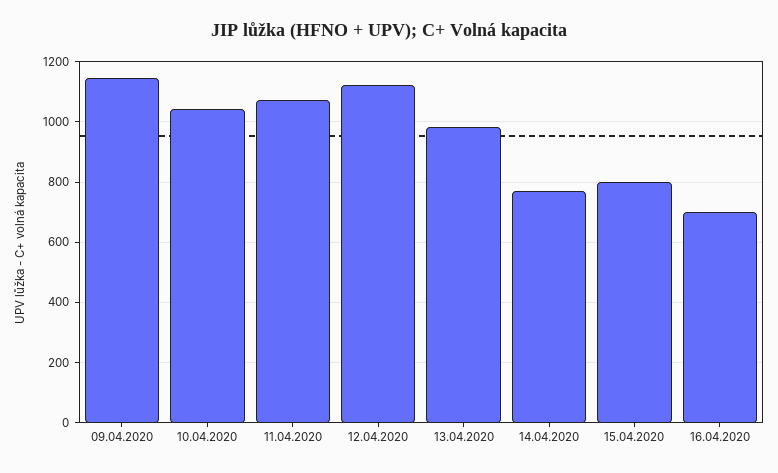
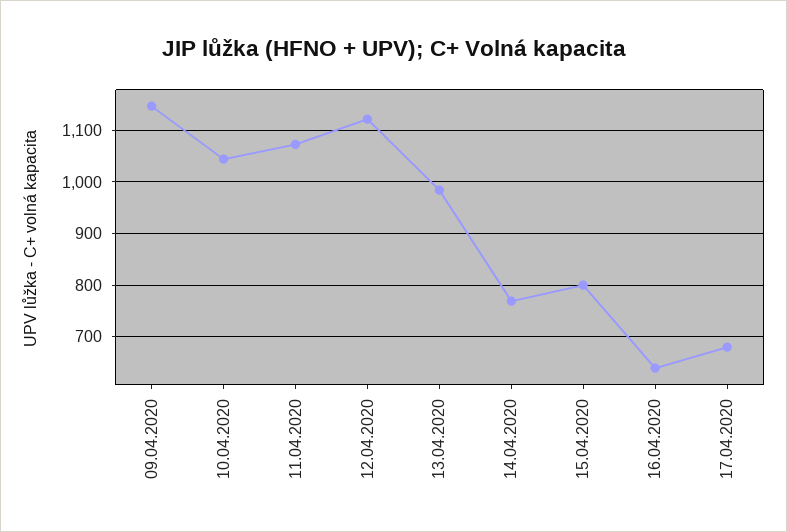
16.04.2020: 700 -> 640
17.04.2020: none -> 680

